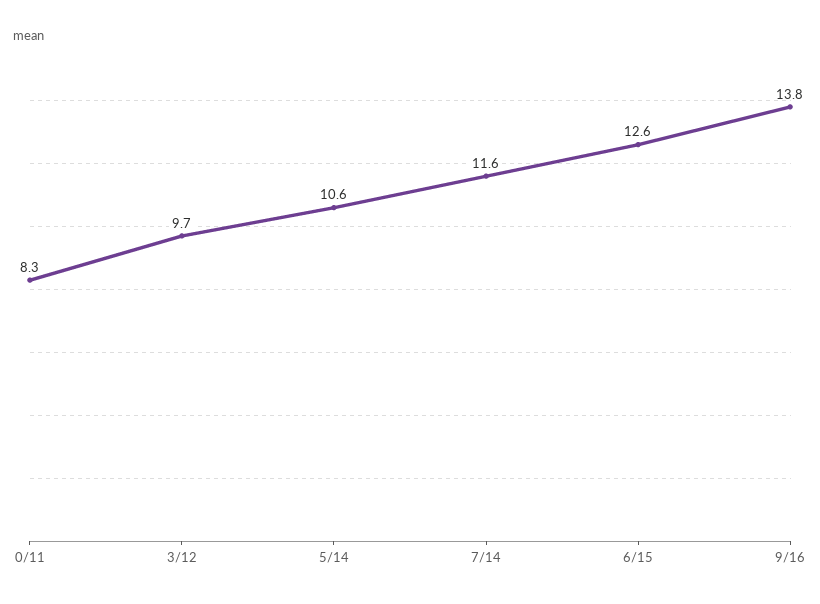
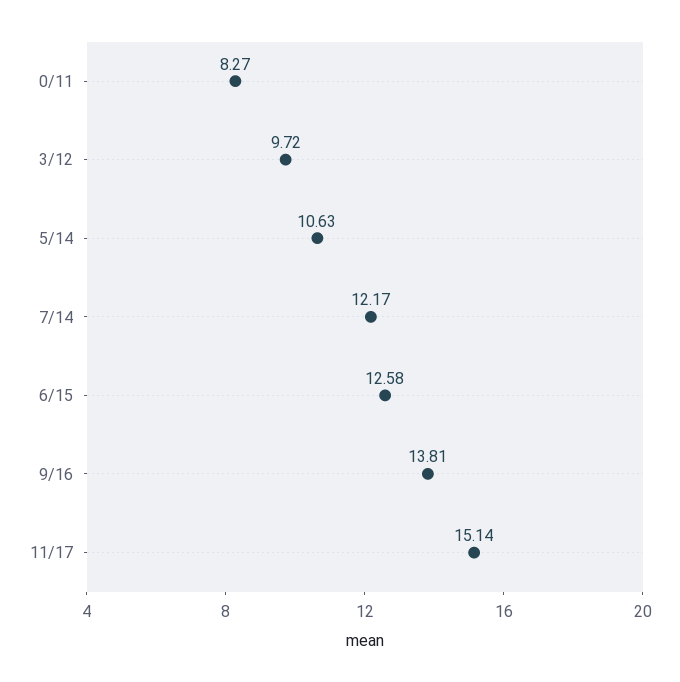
7/14: 11.6 -> 12.17
11/17: none -> 15.14

